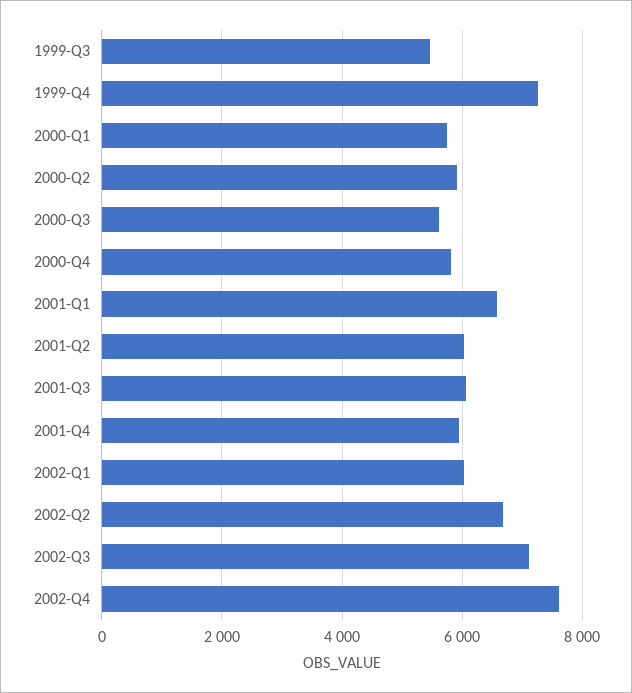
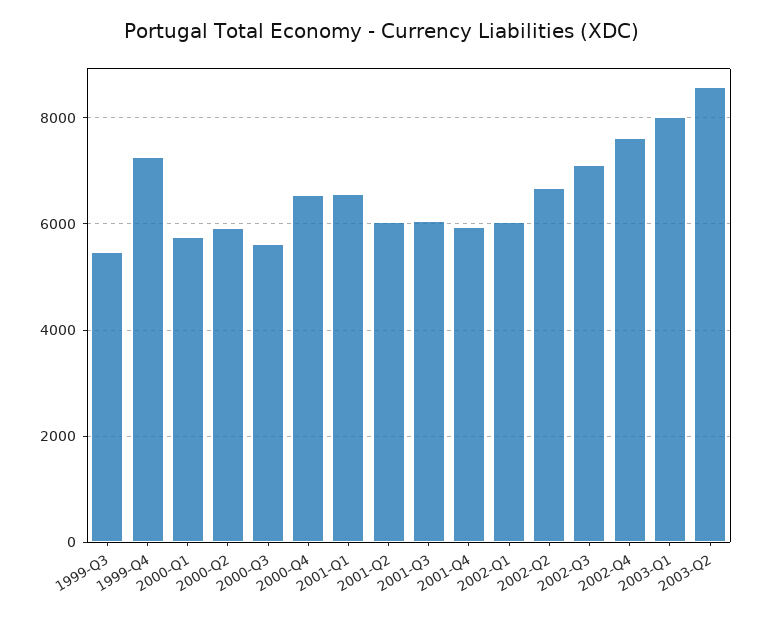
2000-Q4: 5800 -> 6600
2003-Q1: none -> 8000
2003-Q2: none -> 8600

